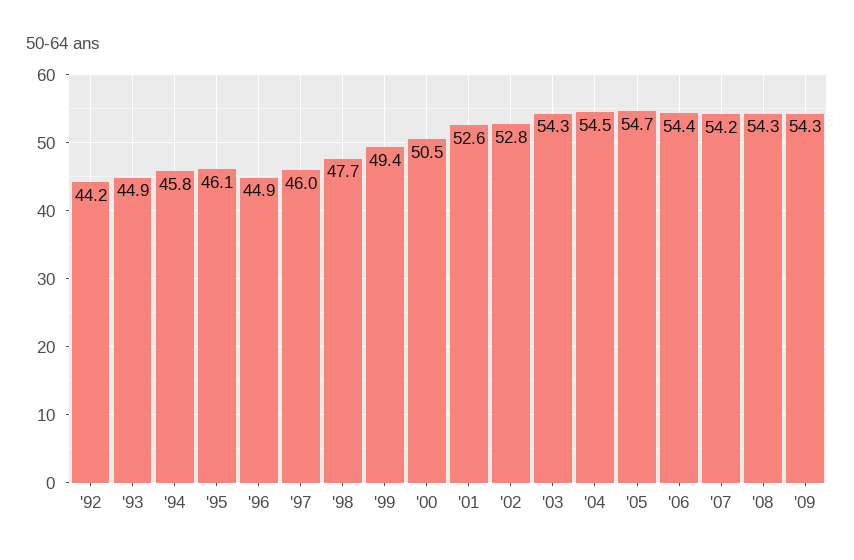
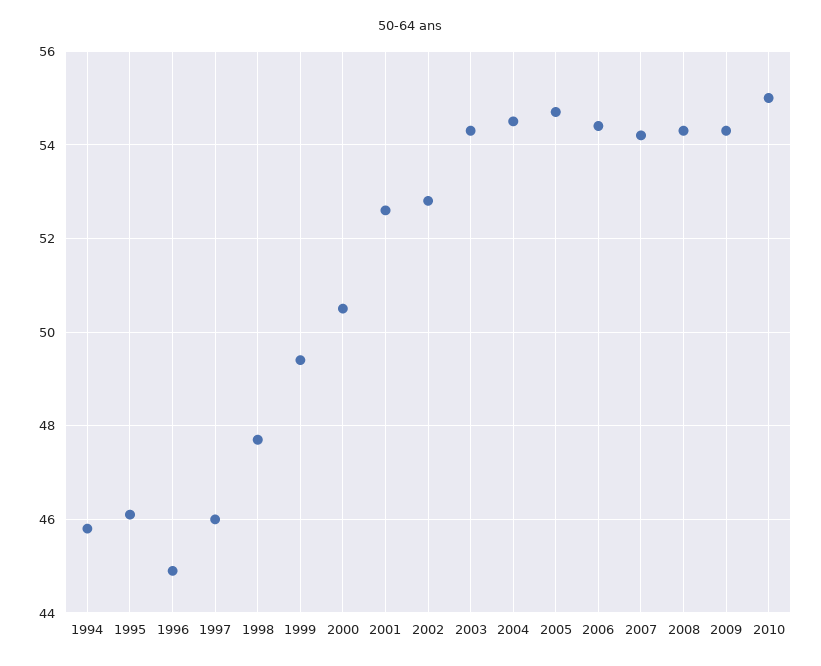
'92: 44.2 -> none
'93: 44.9 -> none
2010: none -> 55

